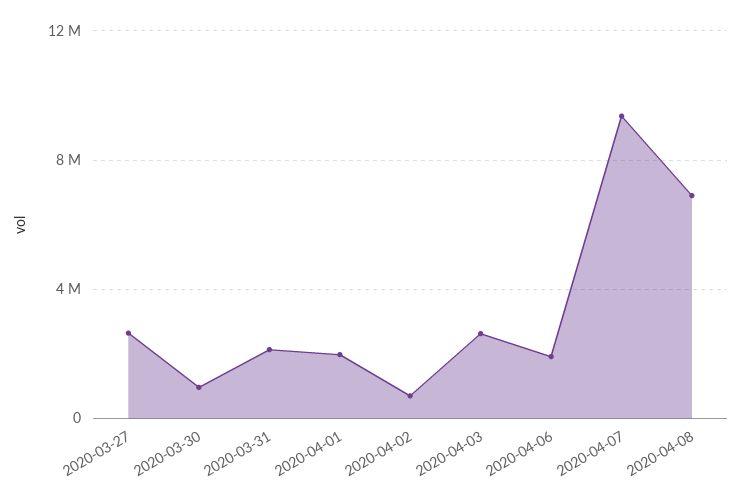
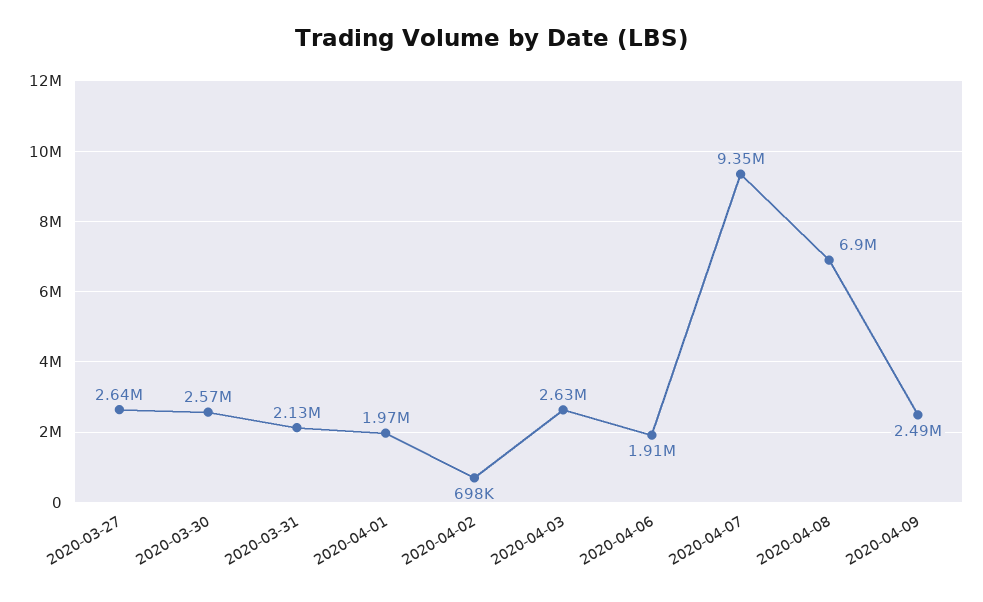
2020-03-30: 1000000 -> 2570000
2020-04-09: none -> 2490000

